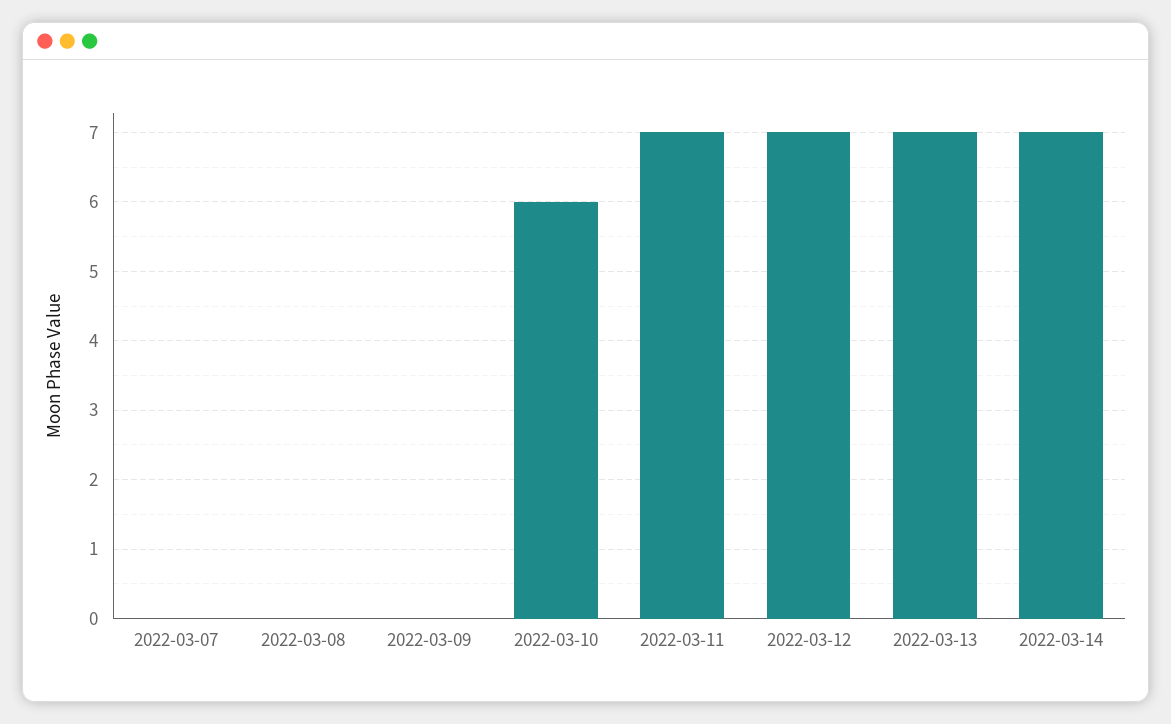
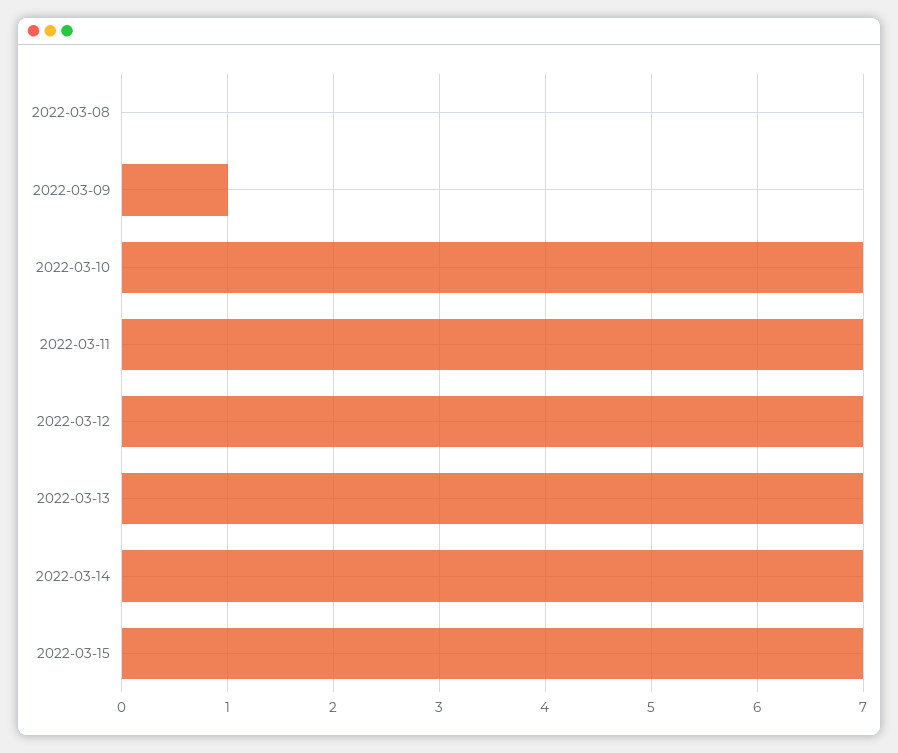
2022-03-07: 0 -> none
2022-03-09: 0 -> 1
2022-03-10: 6 -> 7
2022-03-15: none -> 7

